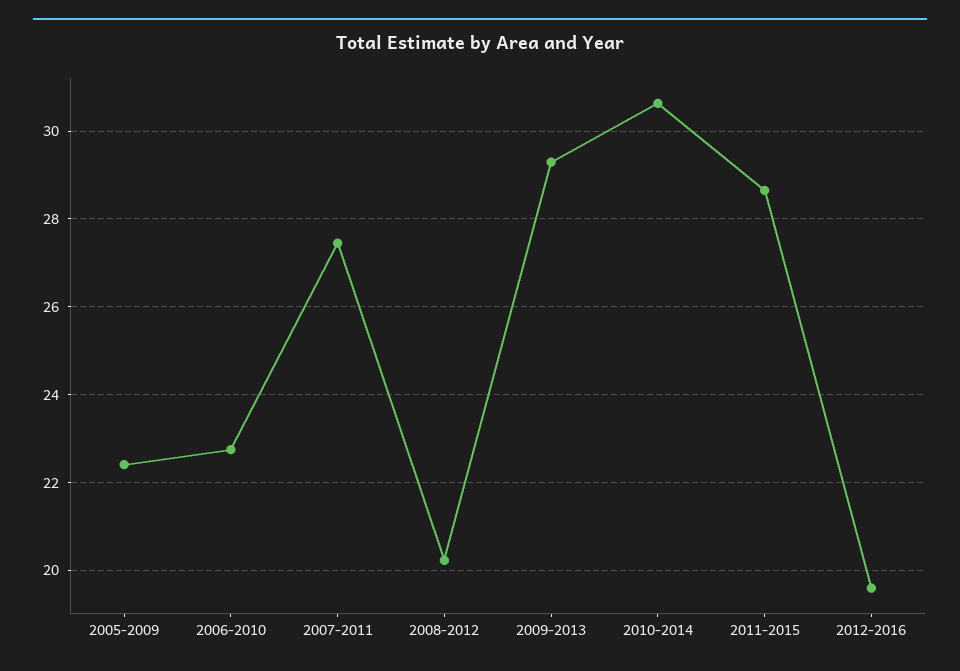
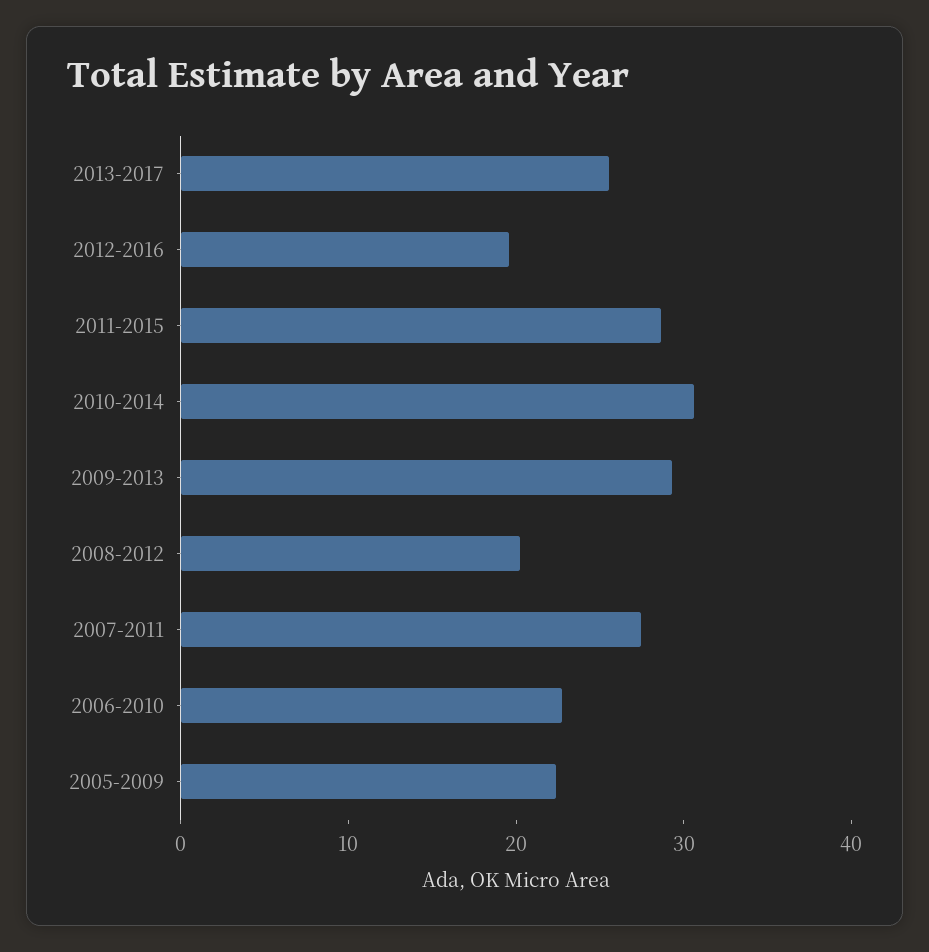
2013-2017: none -> 26

